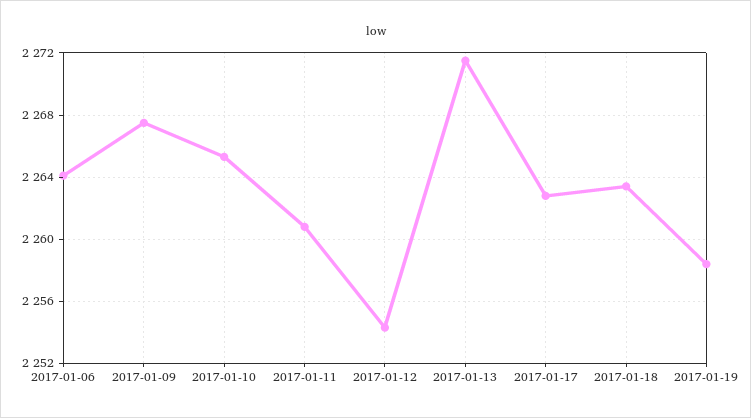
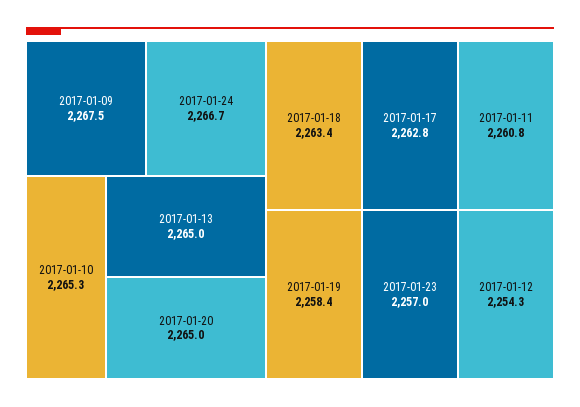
2017-01-06: 2264 -> none
2017-01-13: 2271.5 -> 2265
2017-01-24: none -> 2266.7
2017-01-20: none -> 2265
2017-01-23: none -> 2257

